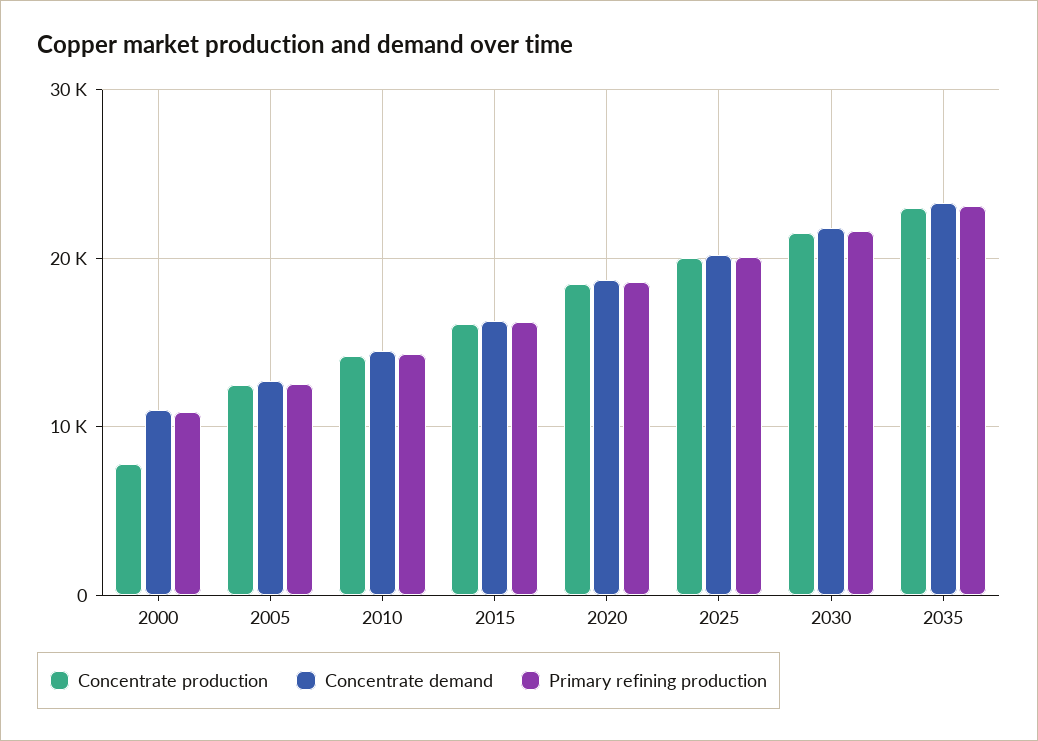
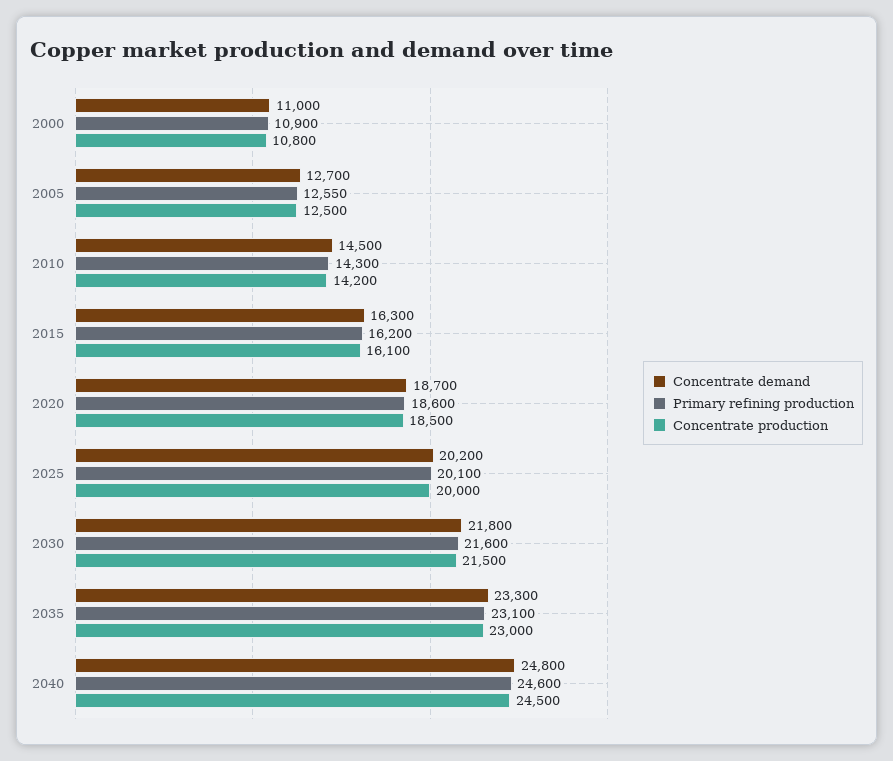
Concentrate production, 2000: 8000 -> 10800
Concentrate demand, 2040: none -> 24800
Primary refining production, 2040: none -> 24600
Concentrate production, 2040: none -> 24500

